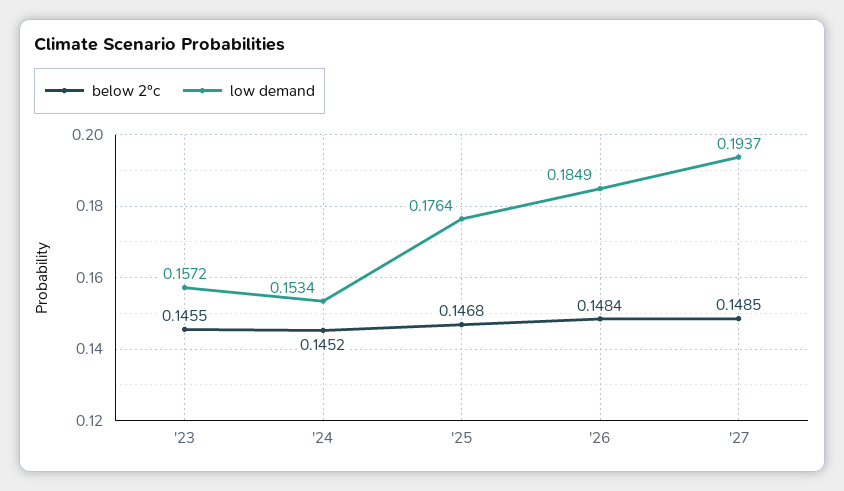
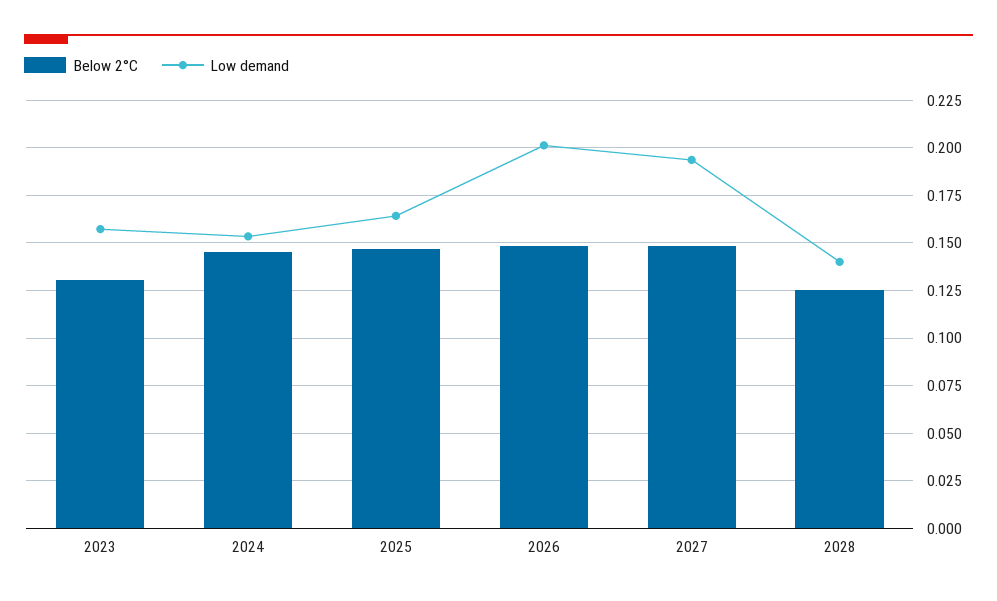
below 2°c, '23: 0.1455 -> 0.13
low demand, '25: 0.1764 -> 0.165
low demand, '26: 0.1849 -> 0.2
below 2°c, 2028: none -> 0.125
low demand, 2028: none -> 0.14

